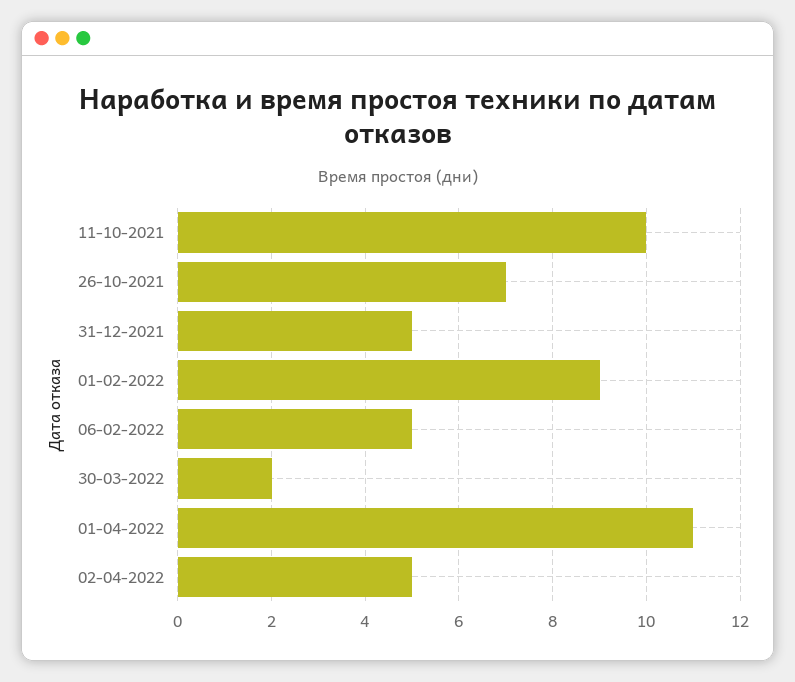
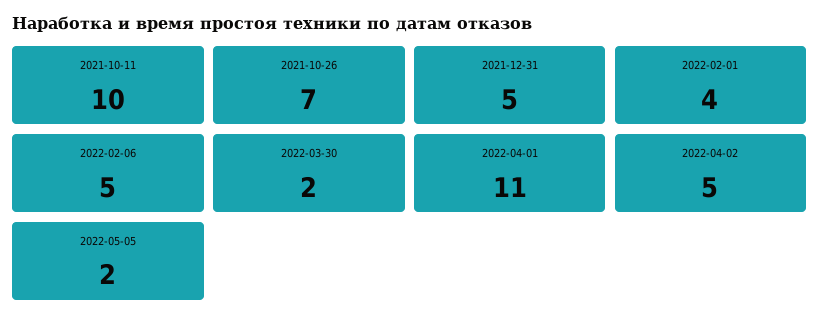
01-02-2022: 9 -> 4
2022-05-05: none -> 2

